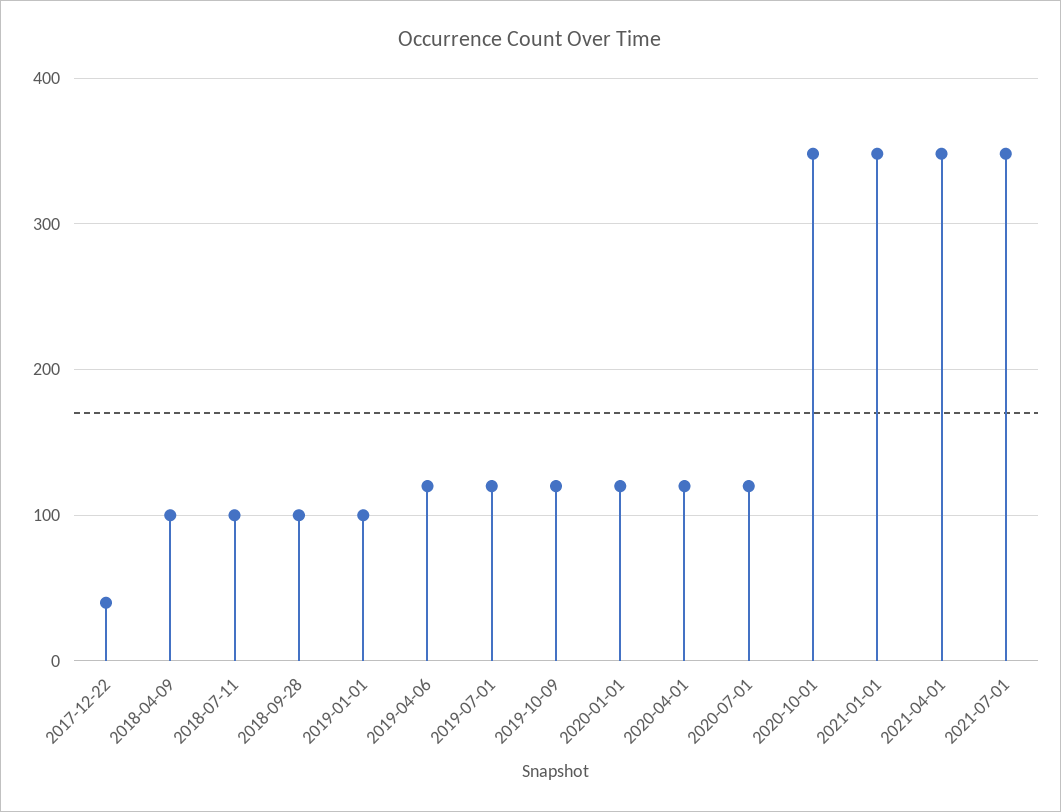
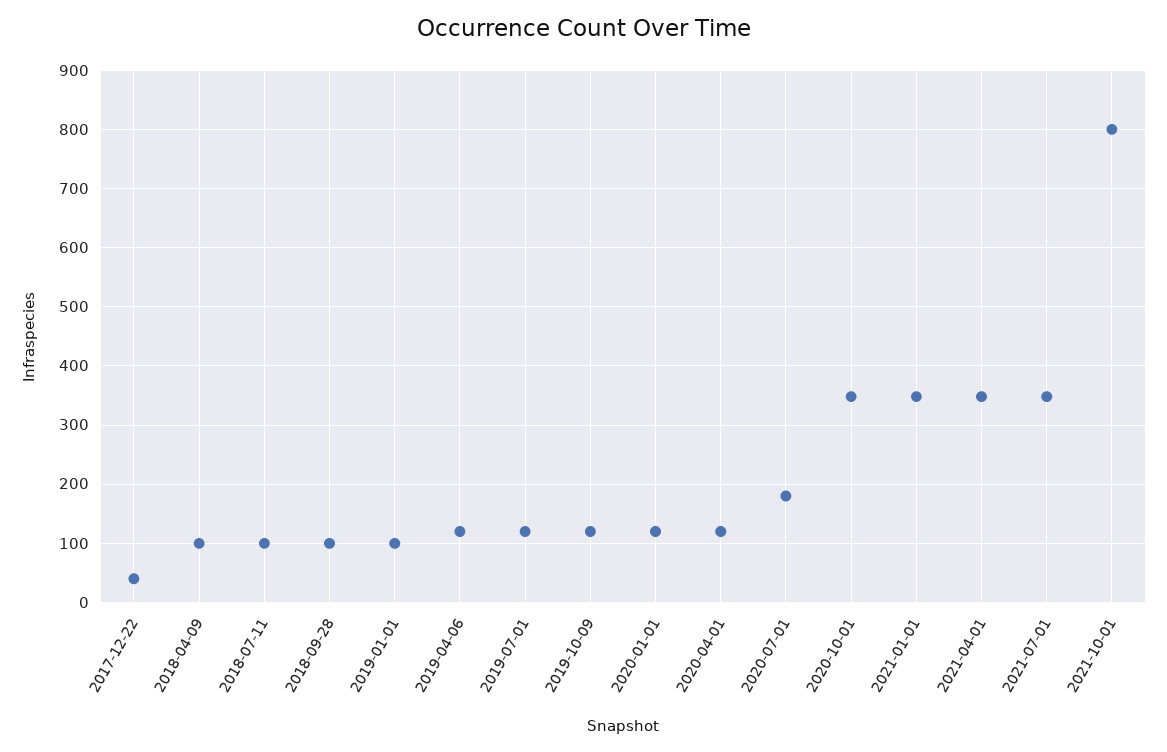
2020-07-01: 120 -> 180
2021-10-01: none -> 800

